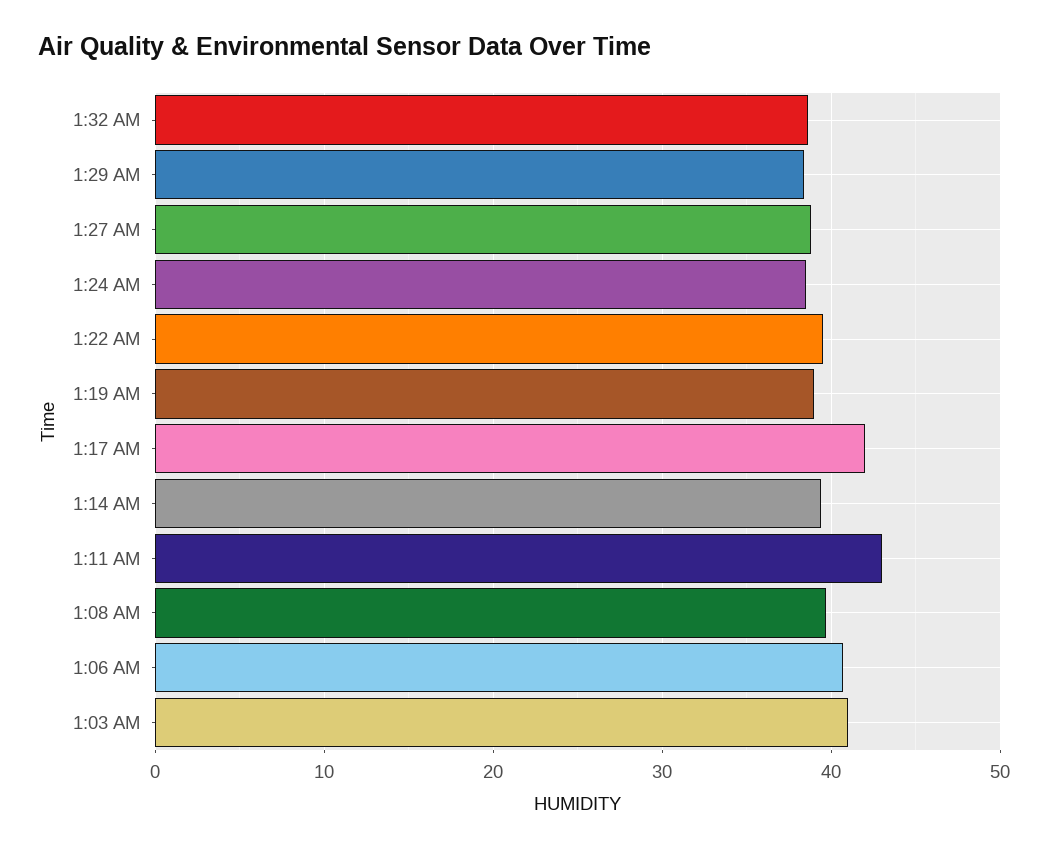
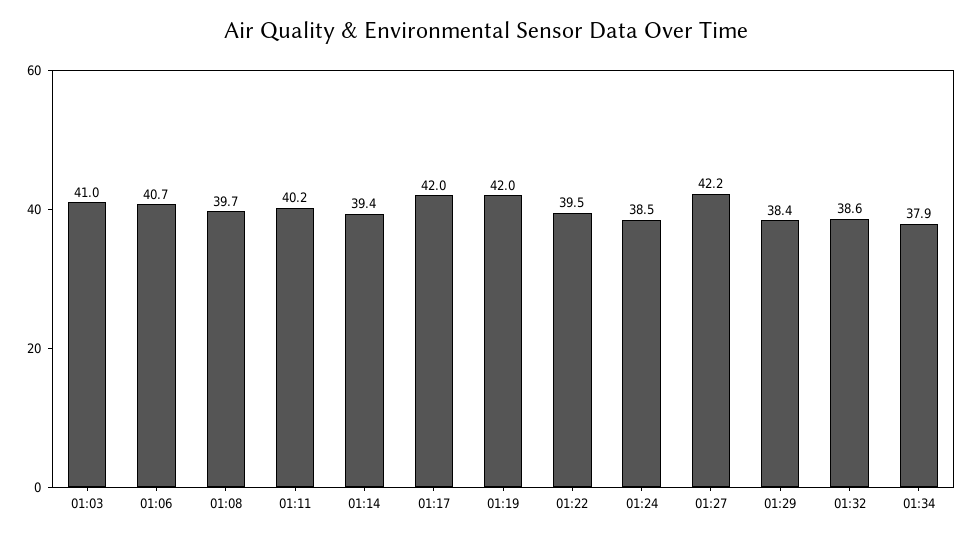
1:27 AM: 39 -> 42.2
1:19 AM: 39 -> 42
1:11 AM: 43 -> 40.2
01:34: none -> 37.9

